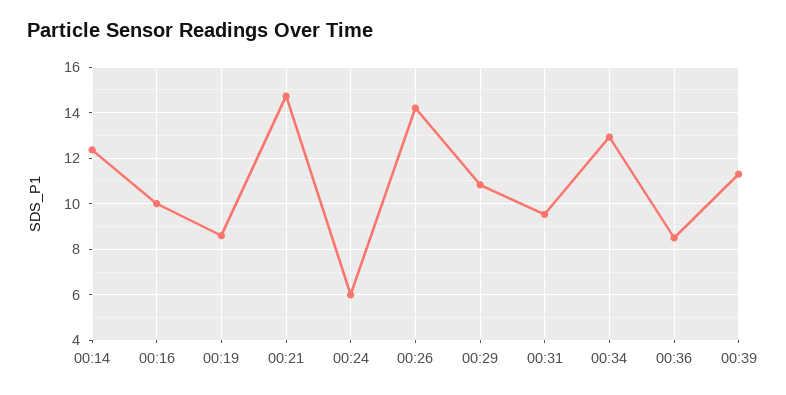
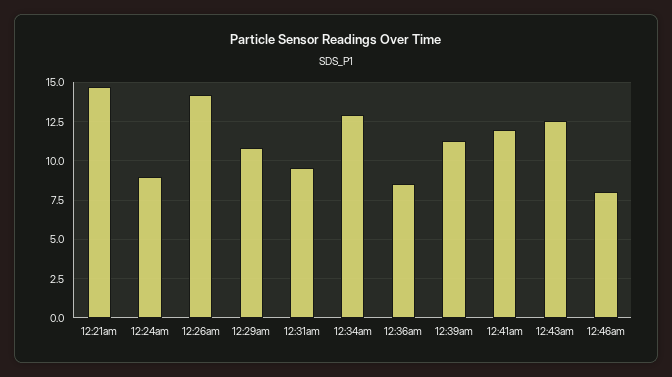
00:14: 12.5 -> none
00:16: 10 -> none
00:19: 8.5 -> none
00:24: 6 -> 9
12:41am: none -> 12
12:43am: none -> 12.5
12:46am: none -> 8

